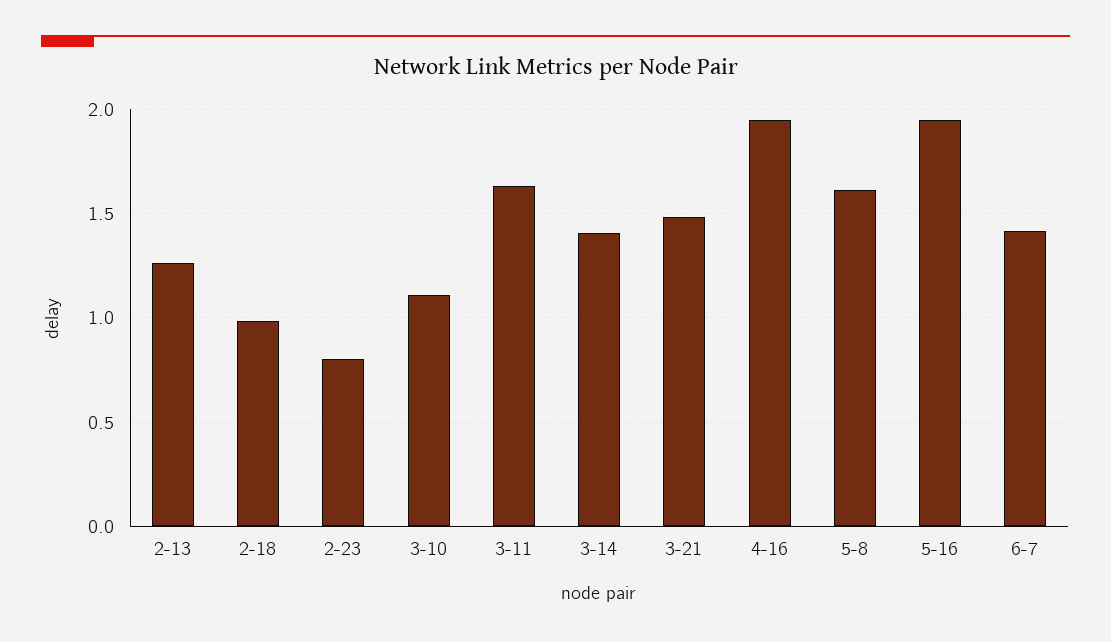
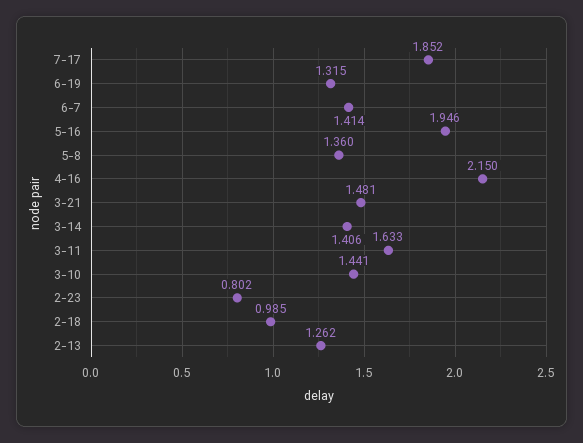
3-10: 1.1 -> 1.441
4-16: 1.95 -> 2.15
5-8: 1.6 -> 1.36
7-17: none -> 1.852
6-19: none -> 1.315

